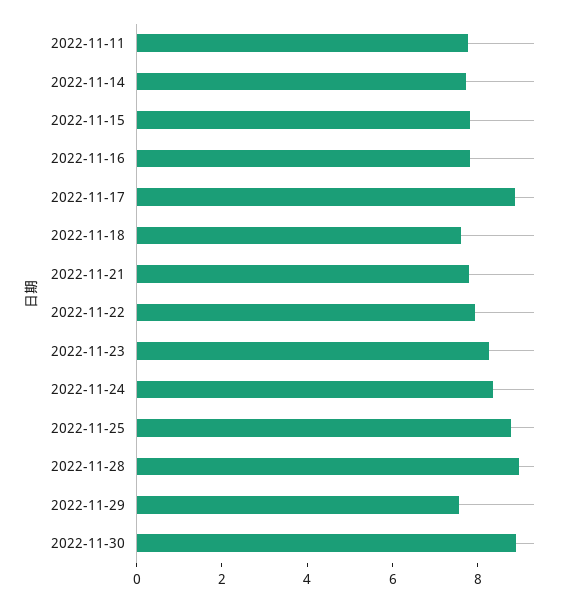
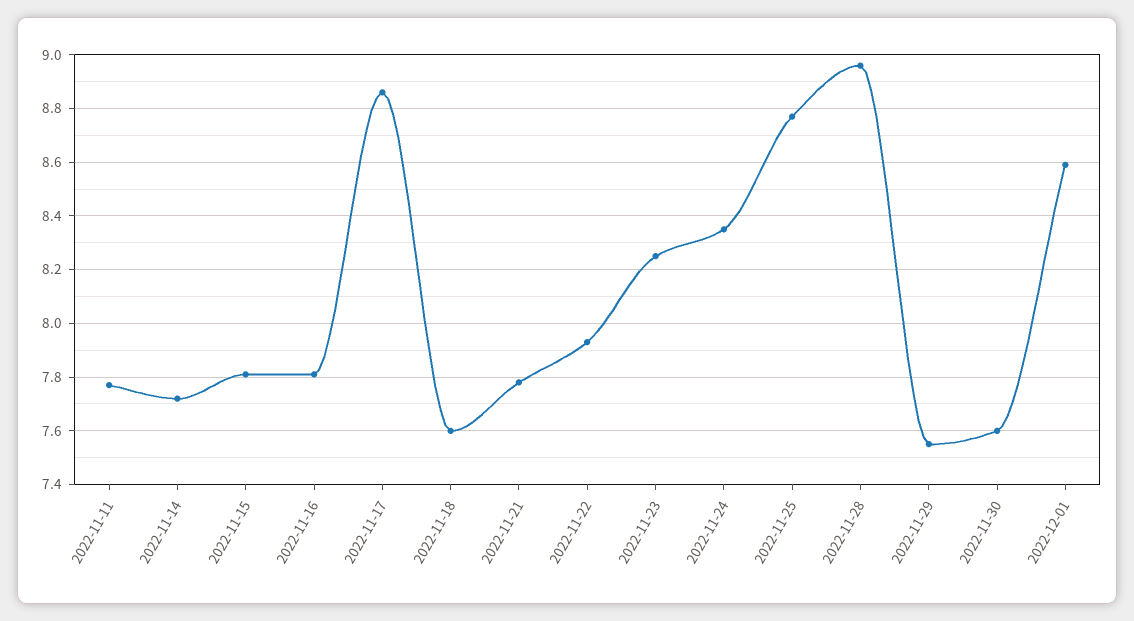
2022-11-30: 9 -> 7.6
2022-12-01: none -> 8.6

